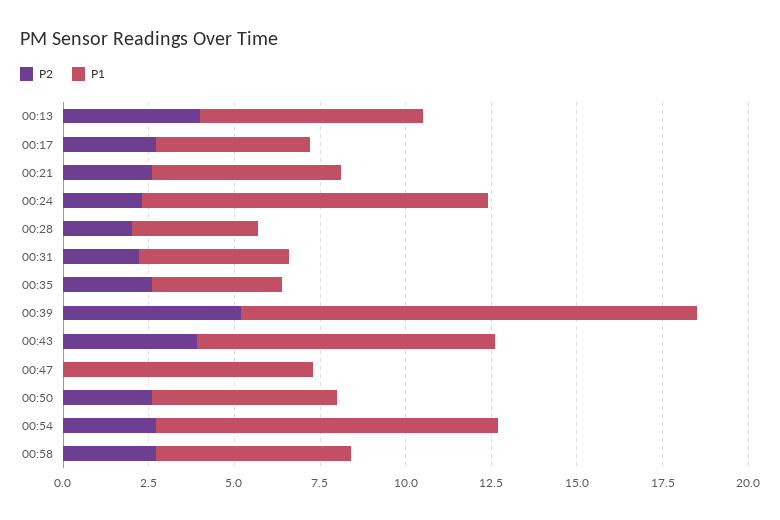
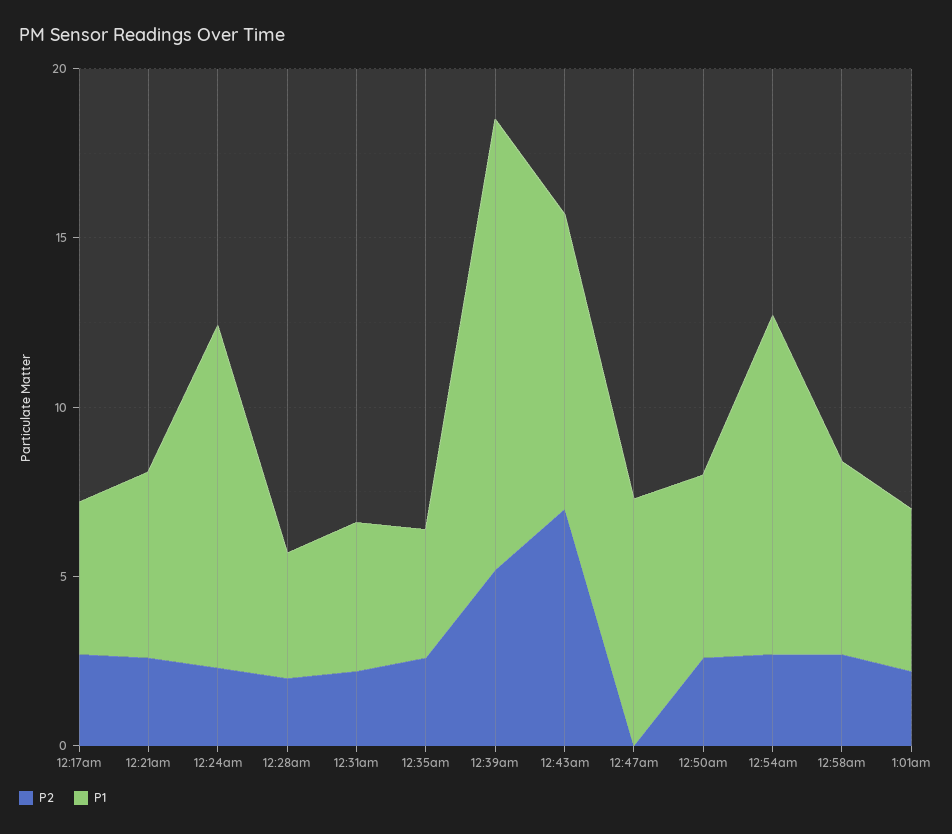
P2, 00:13: 4 -> none
P1, 00:13: 6.5 -> none
P2, 00:43: 4 -> 7
P2, 1:01am: none -> 2
P1, 1:01am: none -> 5

